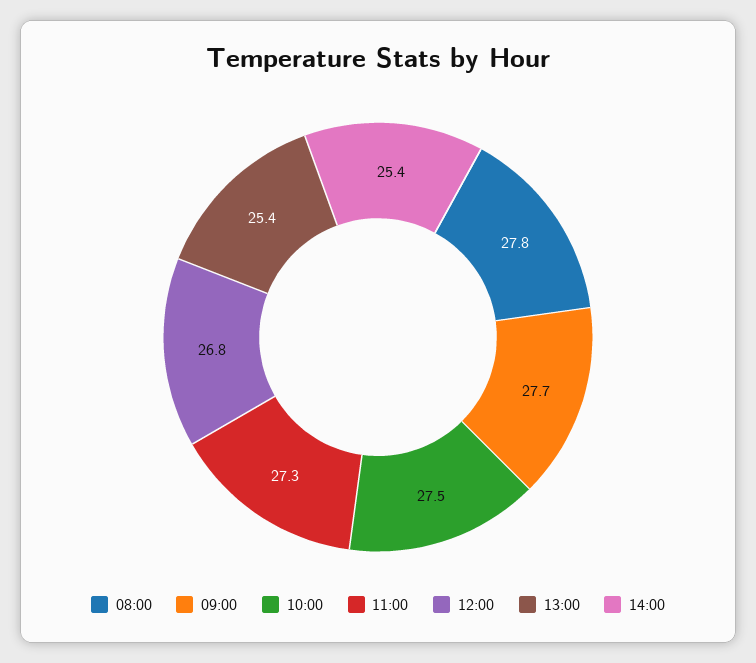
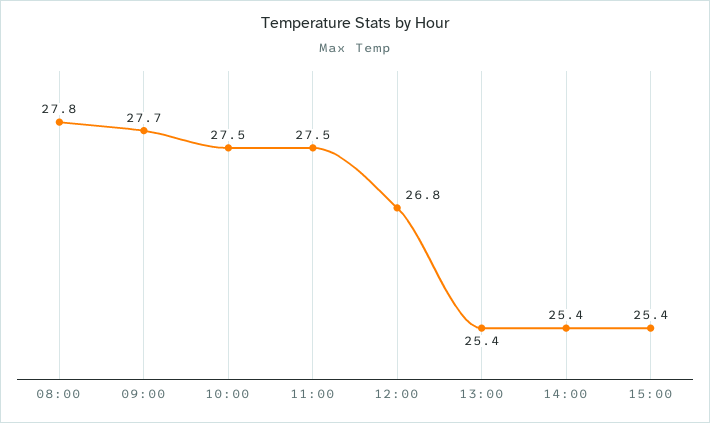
11:00: 27.3 -> 27.5
15:00: none -> 25.4

